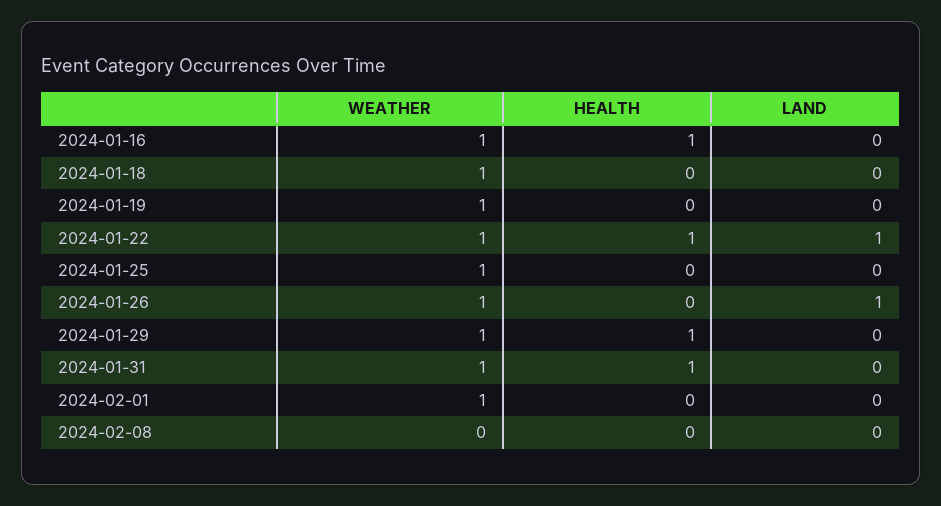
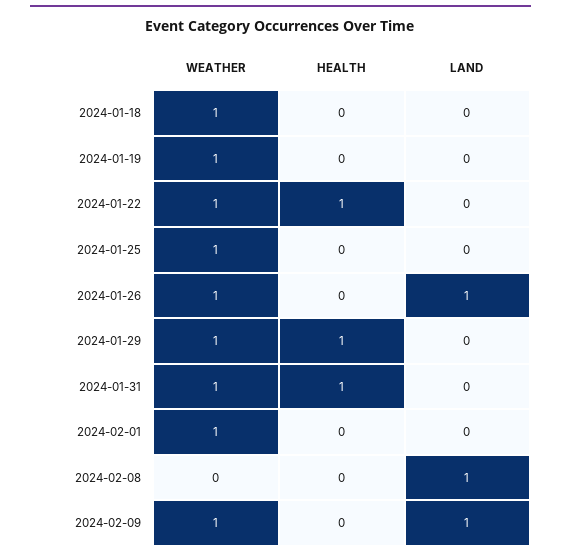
WEATHER, 2024-01-16: 1 -> none
HEALTH, 2024-01-16: 1 -> none
LAND, 2024-01-16: 0 -> none
LAND, 2024-01-22: 1 -> 0
LAND, 2024-02-08: 0 -> 1
WEATHER, 2024-02-09: none -> 1
HEALTH, 2024-02-09: none -> 0
LAND, 2024-02-09: none -> 1

